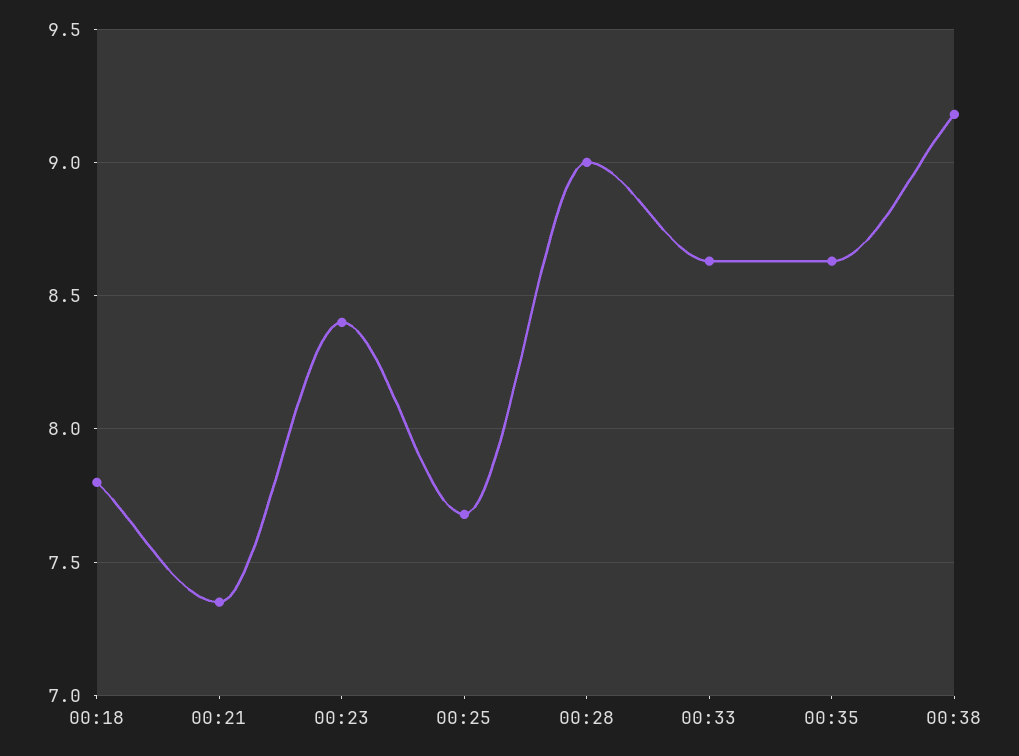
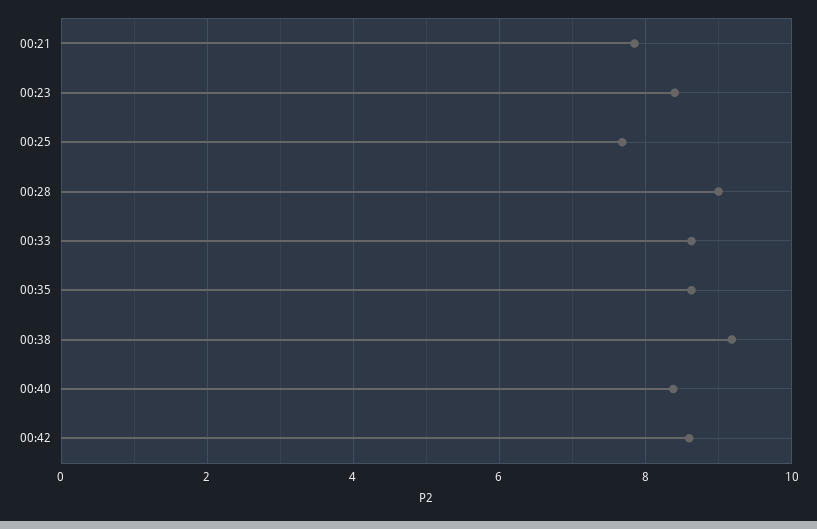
00:18: 7.8 -> none
00:21: 7.35 -> 7.8
00:40: none -> 8.4
00:42: none -> 8.6

